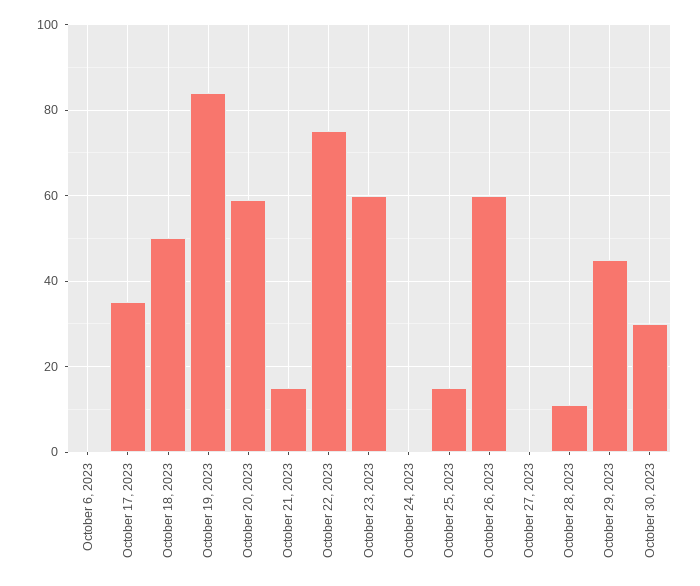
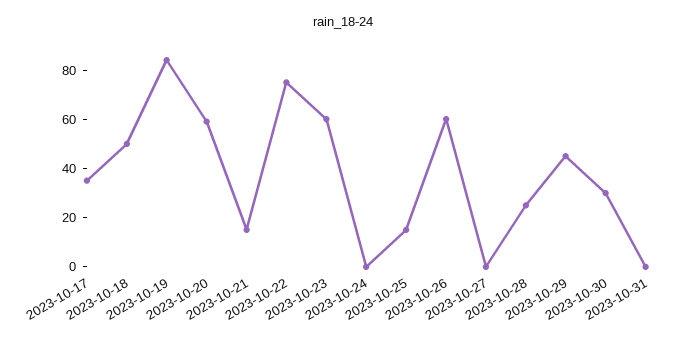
October 6, 2023: 0 -> none
October 28, 2023: 10 -> 25
2023-10-31: none -> 0

